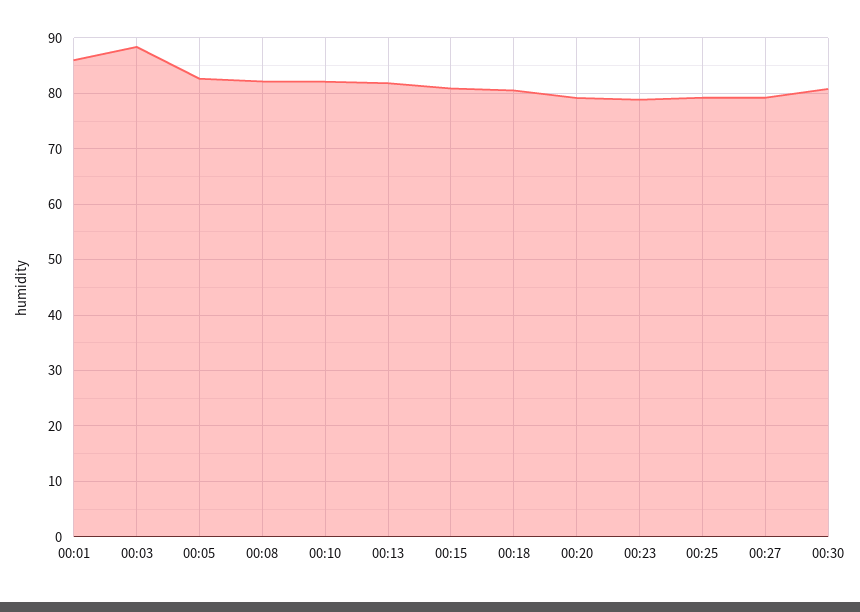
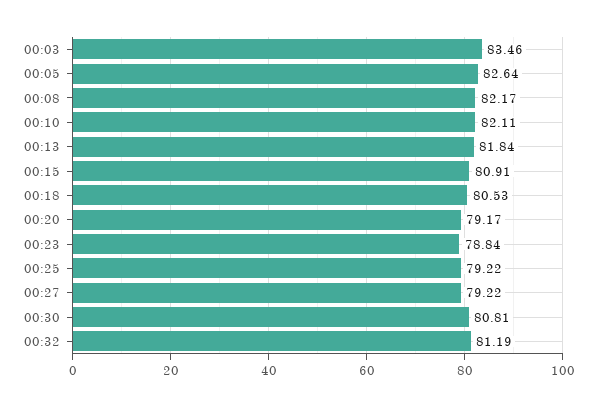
00:01: 86 -> none
00:03: 88 -> 83.46
00:32: none -> 81.19

